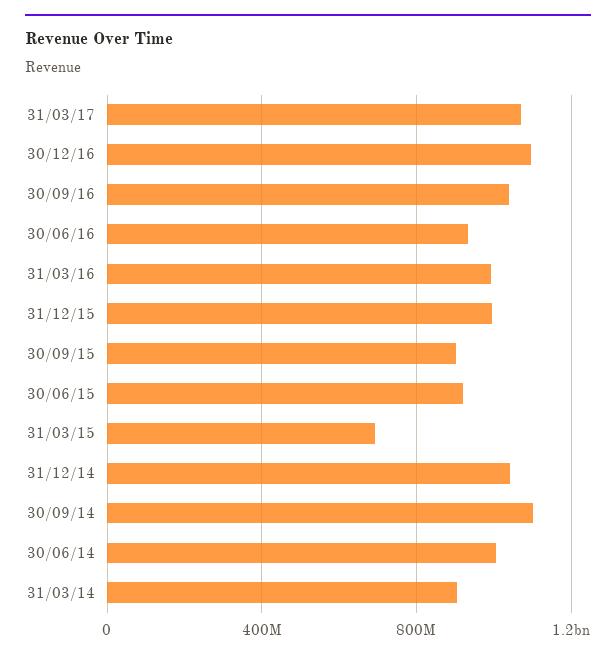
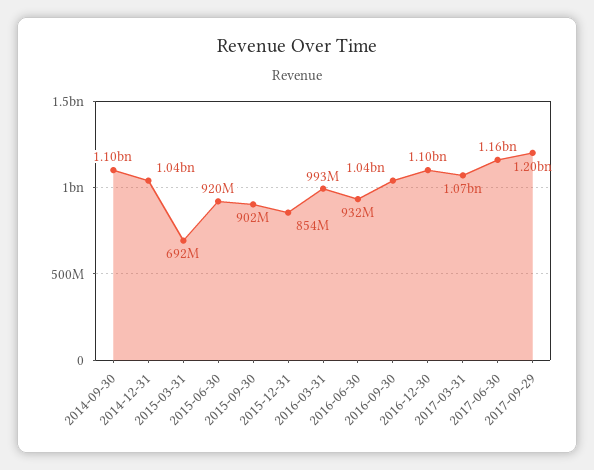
31/12/15: 1000000000 -> 854000000
30/06/14: 1000000000 -> none
31/03/14: 900000000 -> none
2017-06-30: none -> 1160000000
2017-09-29: none -> 1200000000

